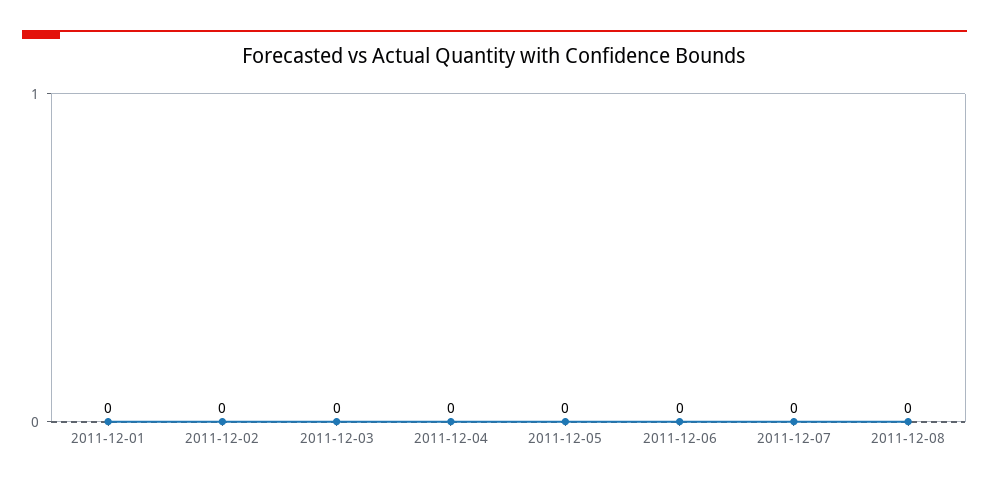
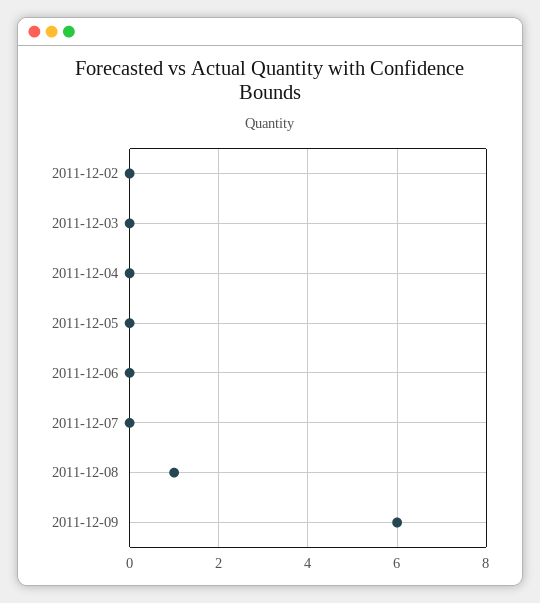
2011-12-01: 0 -> none
2011-12-08: 0 -> 1
2011-12-09: none -> 6

